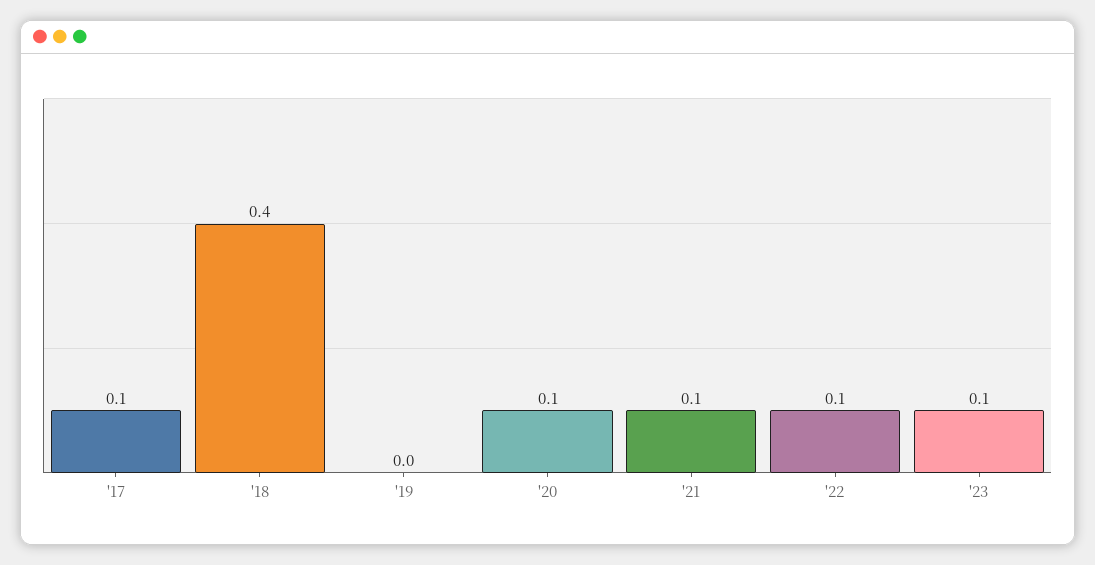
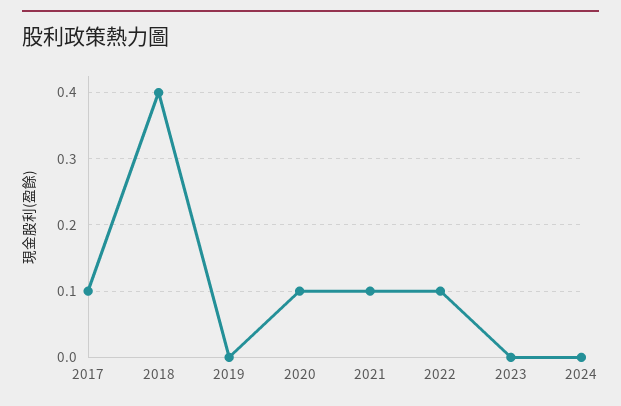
'23: 0.1 -> 0
2024: none -> 0

